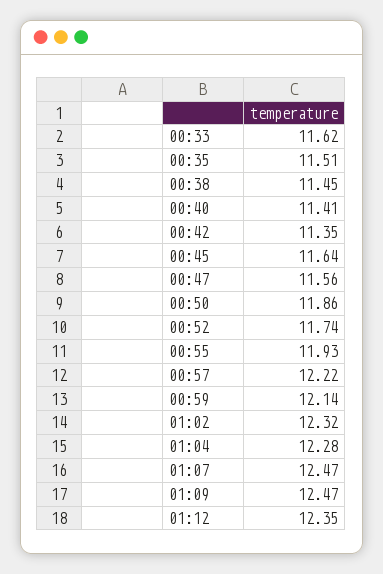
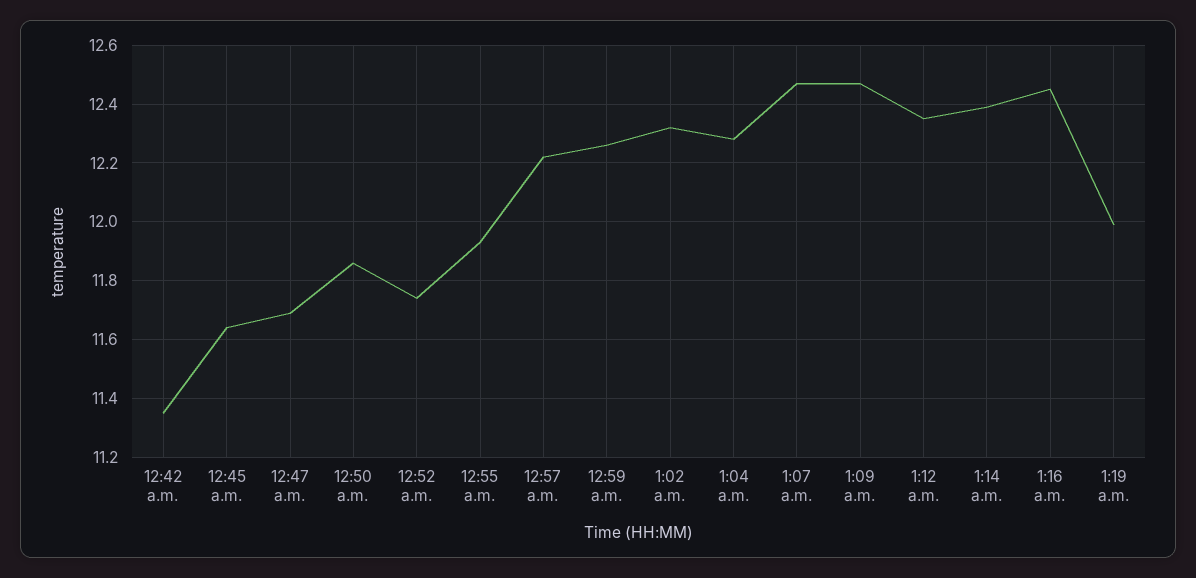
00:33: 11.62 -> none
00:35: 11.51 -> none
00:38: 11.45 -> none
00:40: 11.41 -> none
00:47: 11.56 -> 11.7
00:59: 12.14 -> 12.25
1:14 a.m.: none -> 12.4
1:16 a.m.: none -> 12.45
1:19 a.m.: none -> 12

